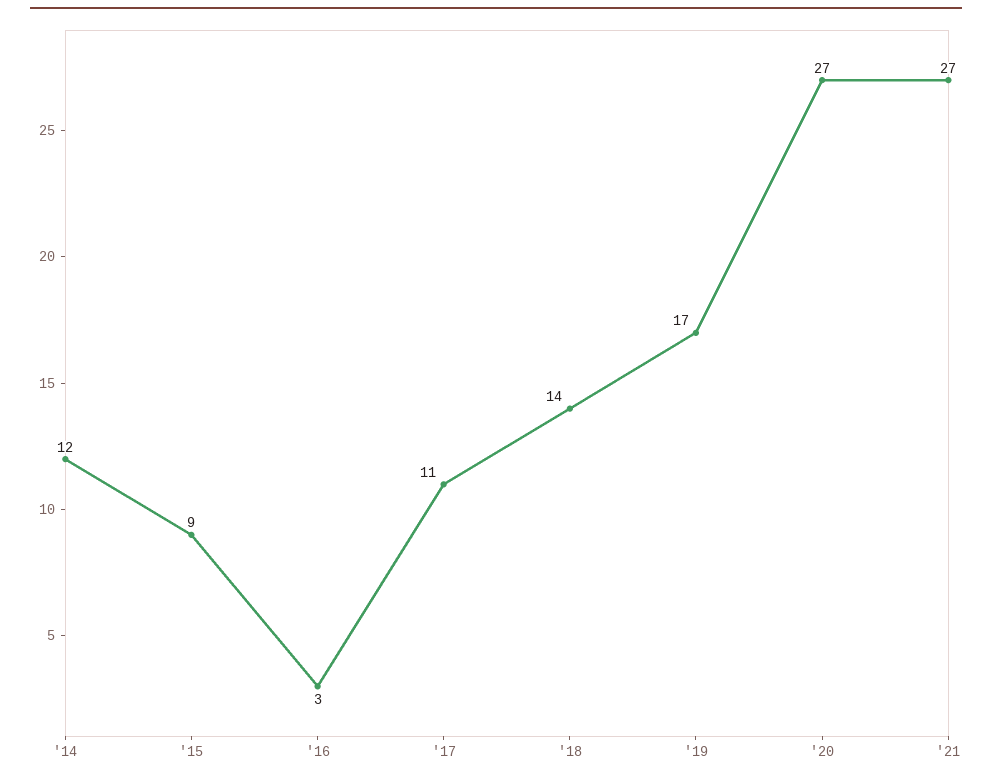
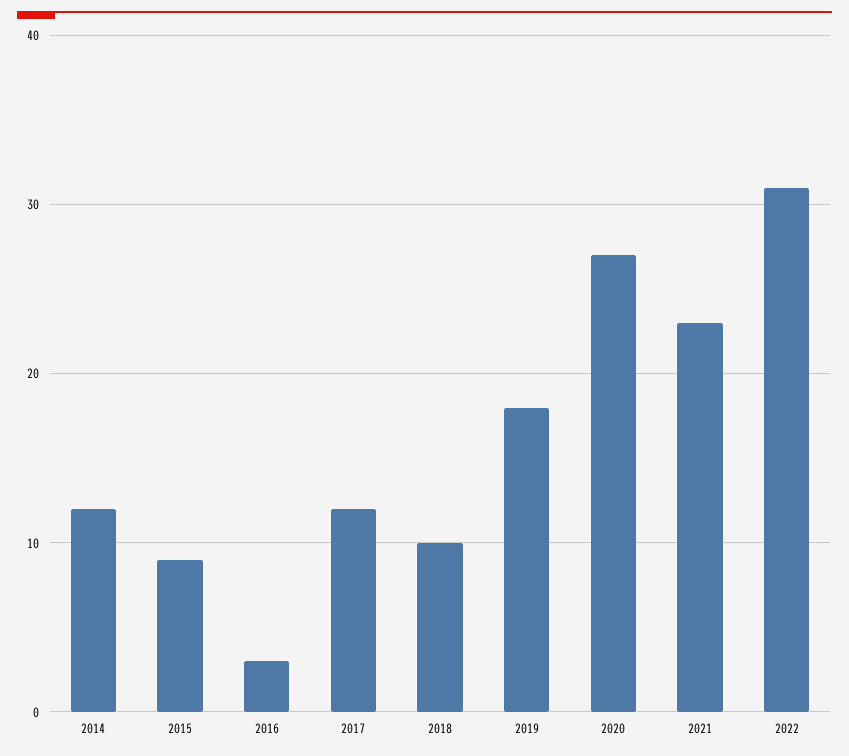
'17: 11 -> 12
'18: 14 -> 10
'19: 17 -> 18
'21: 27 -> 23
2022: none -> 31

